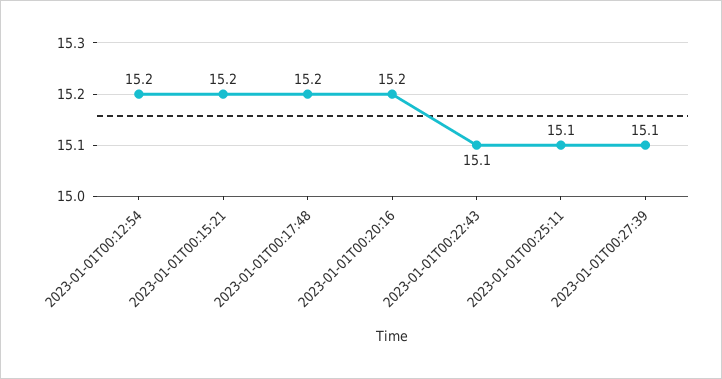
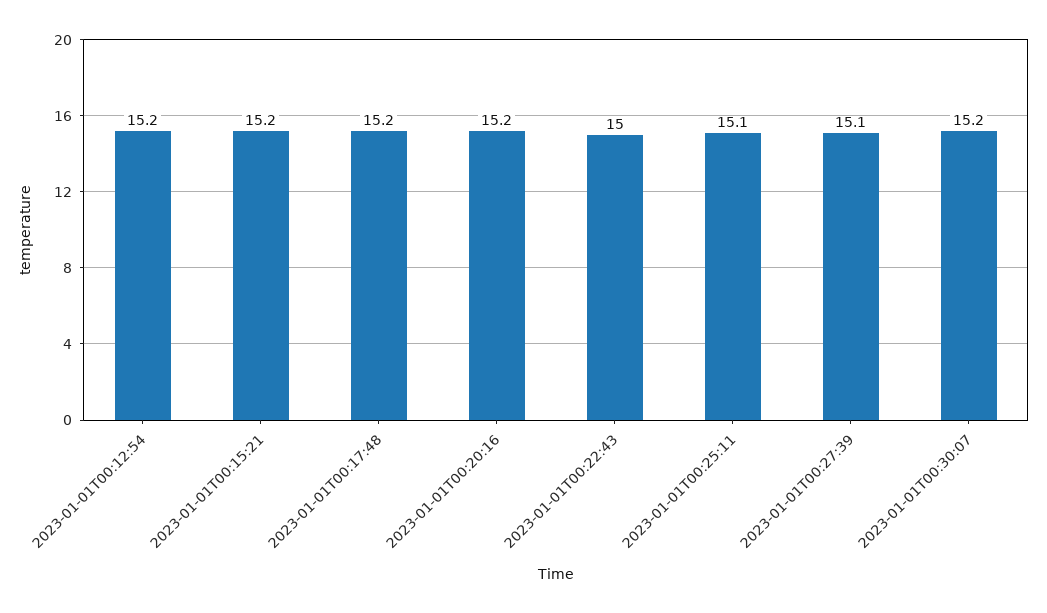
2023-01-01T00:22:43: 15.1 -> 15
2023-01-01T00:30:07: none -> 15.2

